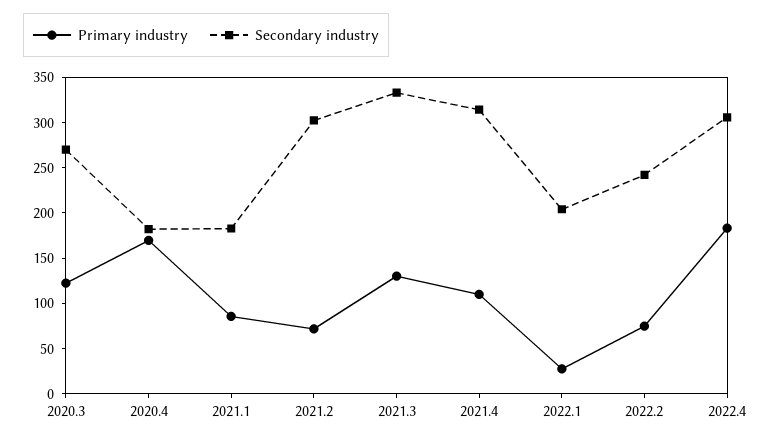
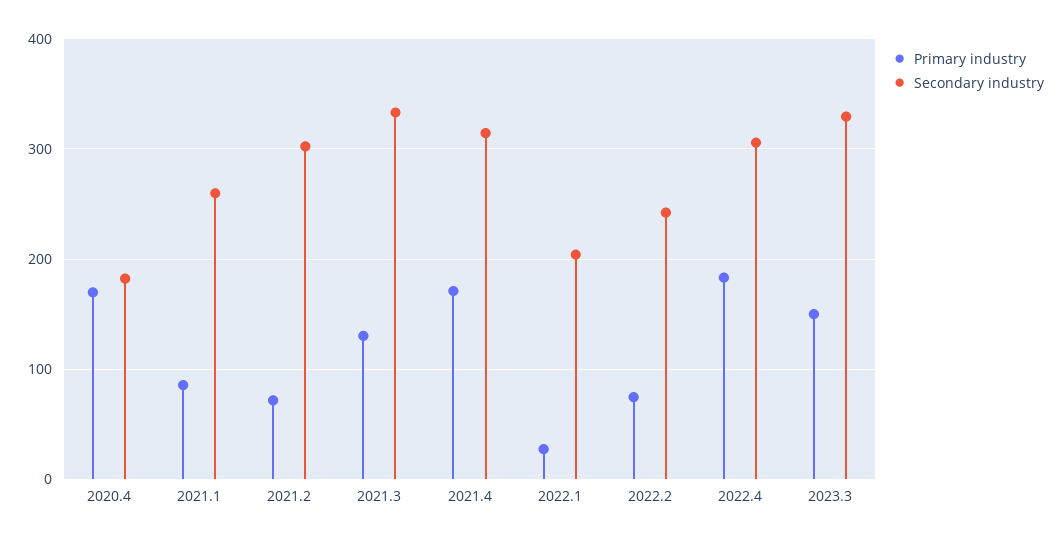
Primary industry, 2020.3: 120 -> none
Secondary industry, 2020.3: 270 -> none
Secondary industry, 2021.1: 180 -> 260
Primary industry, 2021.4: 110 -> 170
Primary industry, 2023.3: none -> 150
Secondary industry, 2023.3: none -> 330

